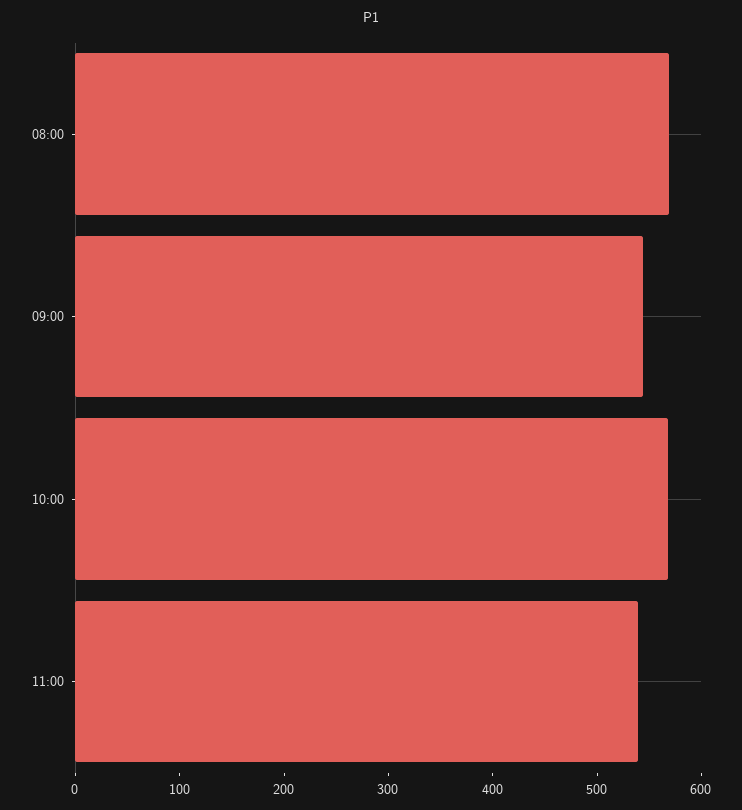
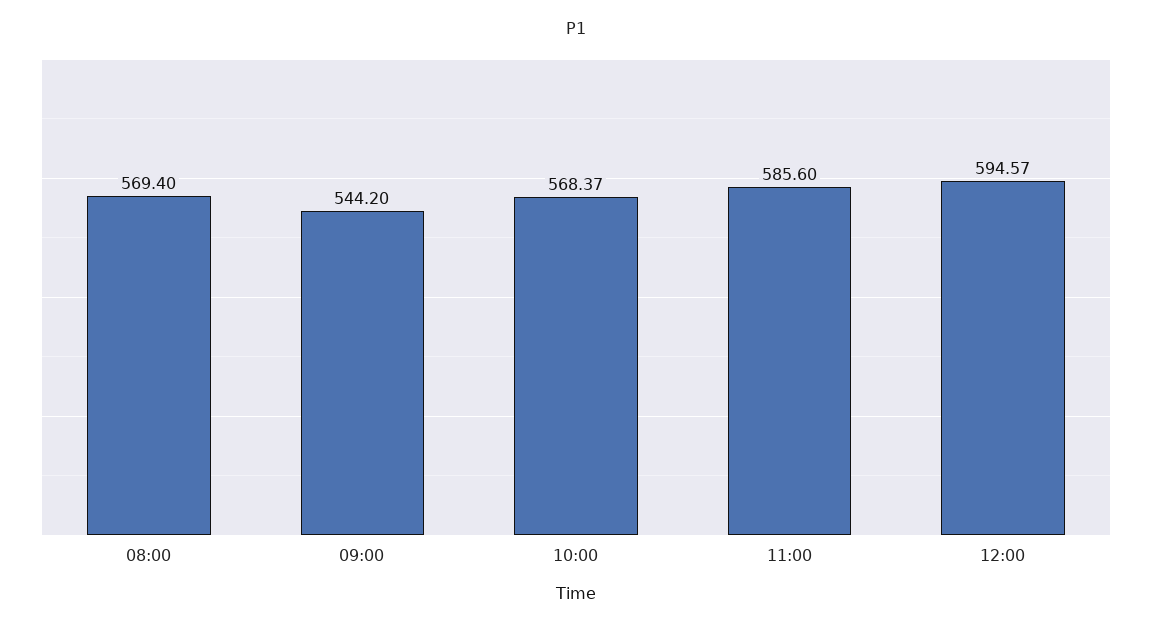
11:00: 540 -> 585.6
12:00: none -> 594.57

